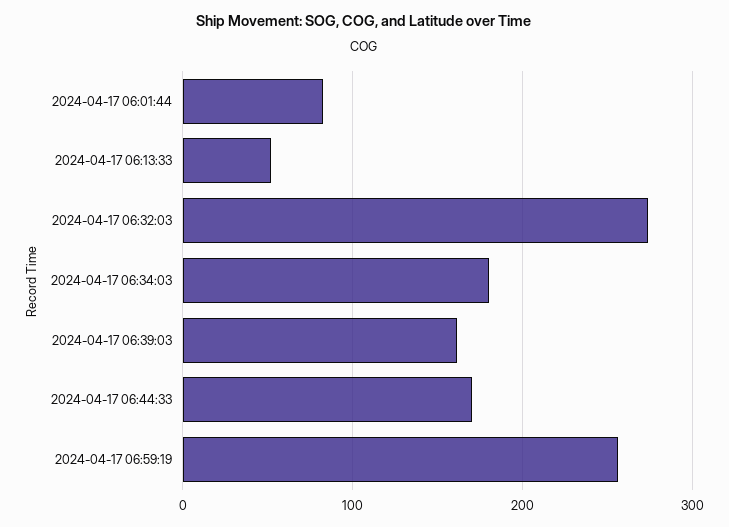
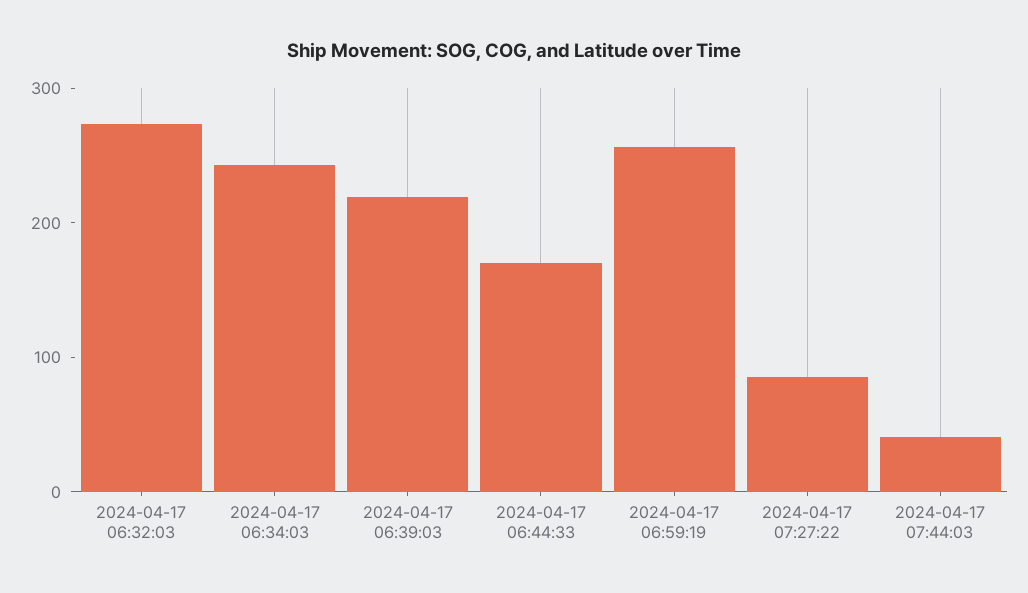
2024-04-17 06:01:44: 80 -> none
2024-04-17 06:13:33: 50 -> none
2024-04-17 06:34:03: 180 -> 240
2024-04-17 06:39:03: 160 -> 220
2024-04-17 07:27:22: none -> 80
2024-04-17 07:44:03: none -> 40

